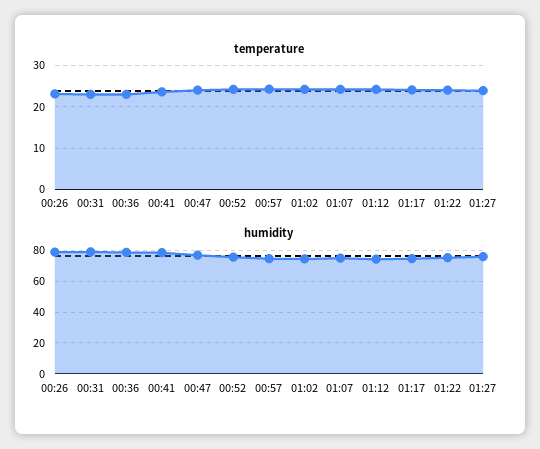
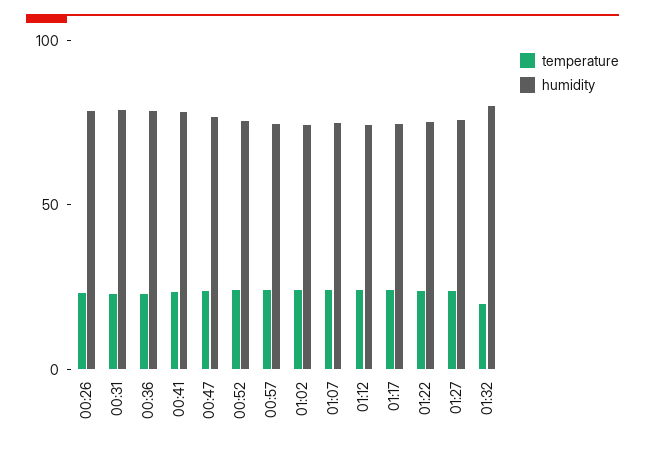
temperature, 01:32: none -> 20
humidity, 01:32: none -> 80

